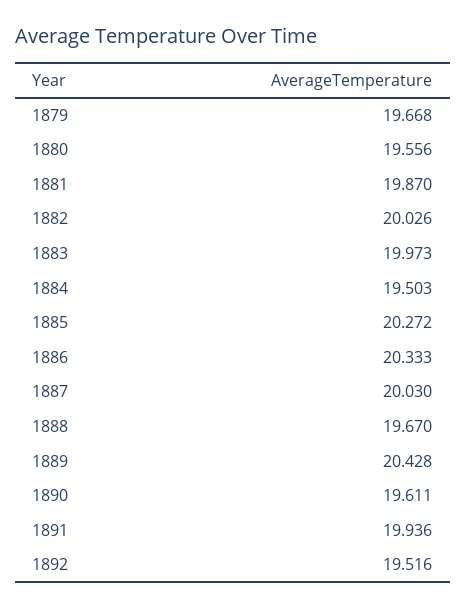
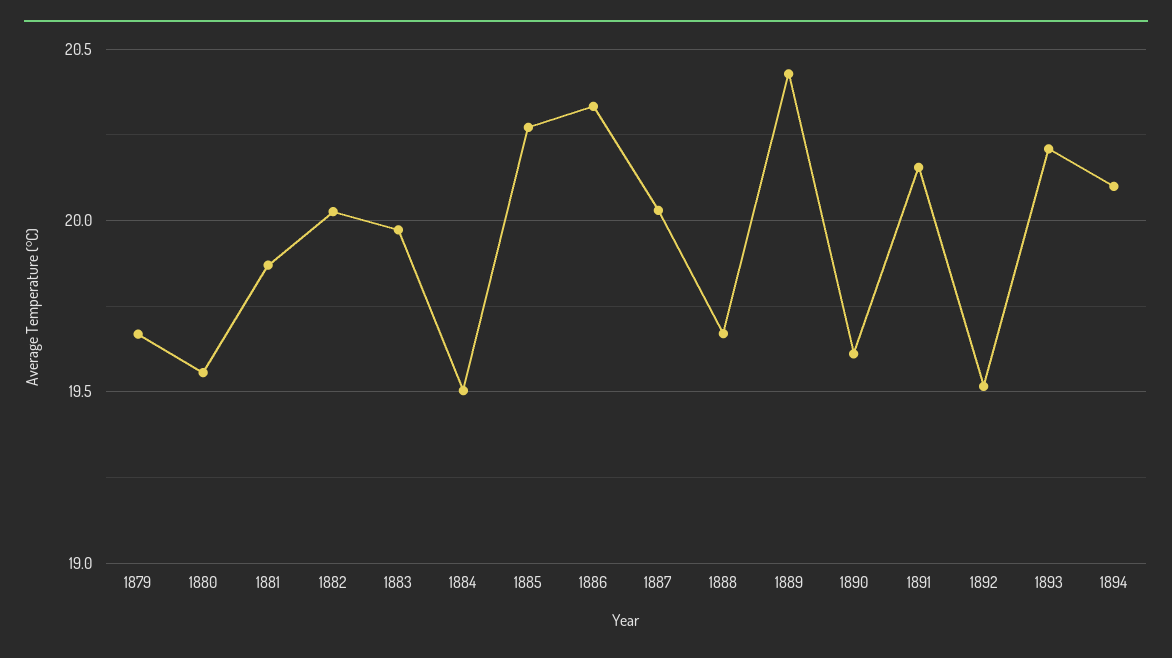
1891: 19.936 -> 20.15
1893: none -> 20.2
1894: none -> 20.1

